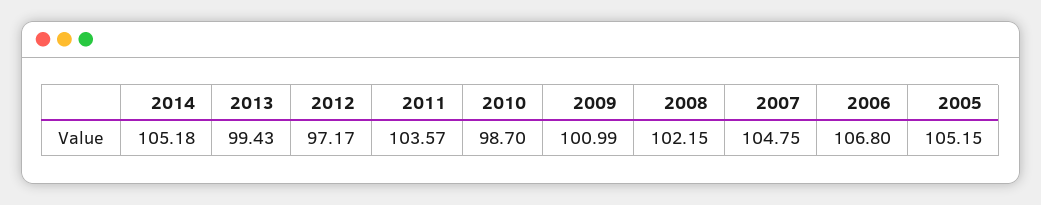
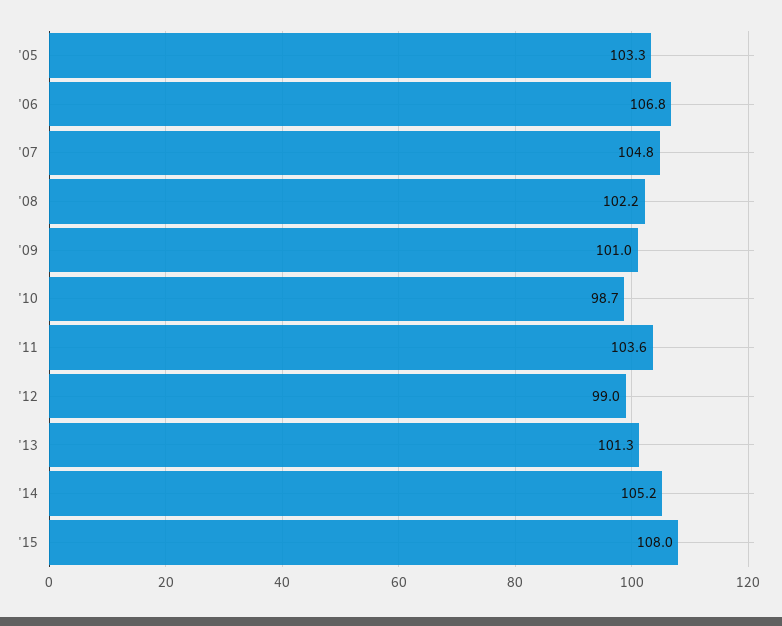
2013: 99.43 -> 101.3
2012: 97.17 -> 99
2005: 105.15 -> 103.3
'15: none -> 108

